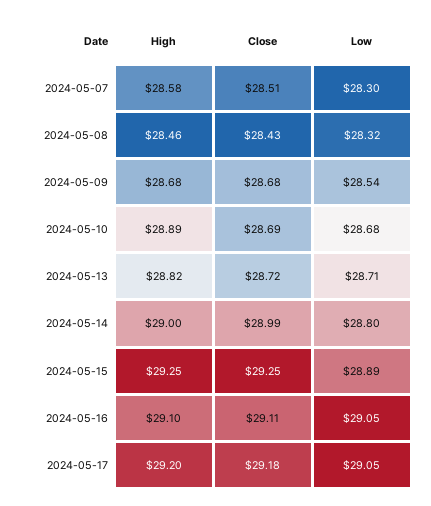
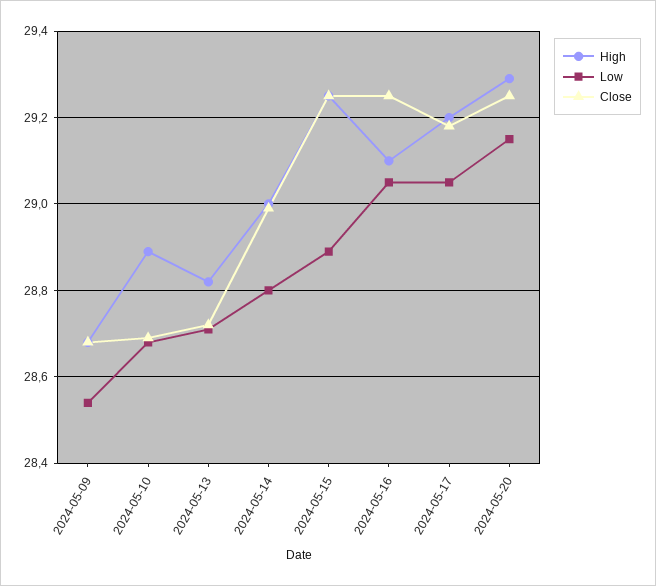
High, 2024-05-07: 28.58 -> none
Close, 2024-05-07: 28.51 -> none
Low, 2024-05-07: 28.3 -> none
High, 2024-05-08: 28.46 -> none
Close, 2024-05-08: 28.43 -> none
Low, 2024-05-08: 28.32 -> none
Close, 2024-05-16: 29.11 -> 29.25
High, 2024-05-20: none -> 29.3
Low, 2024-05-20: none -> 29.15
Close, 2024-05-20: none -> 29.25

